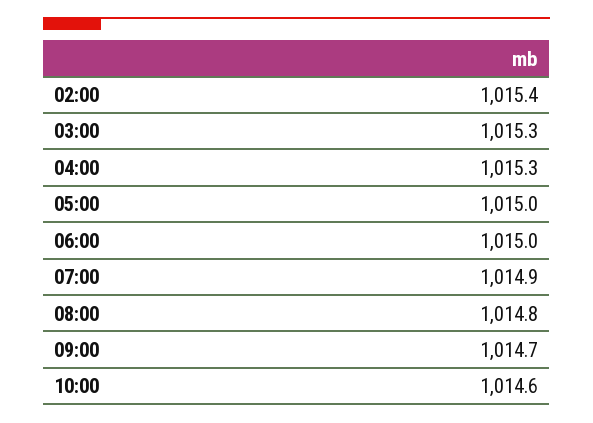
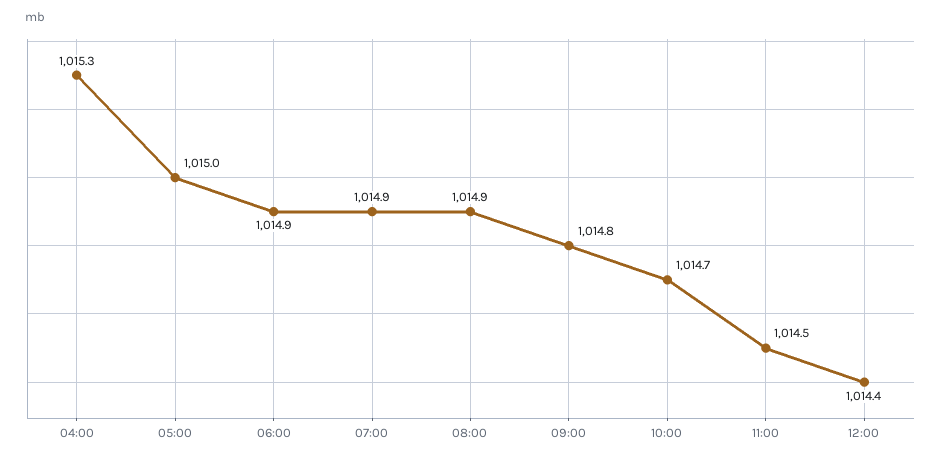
02:00: 1015.4 -> none
03:00: 1015.3 -> none
06:00: 1015 -> 1014.9
08:00: 1014.8 -> 1014.9
09:00: 1014.7 -> 1014.8
10:00: 1014.6 -> 1014.7
11:00: none -> 1014.5
12:00: none -> 1014.4

